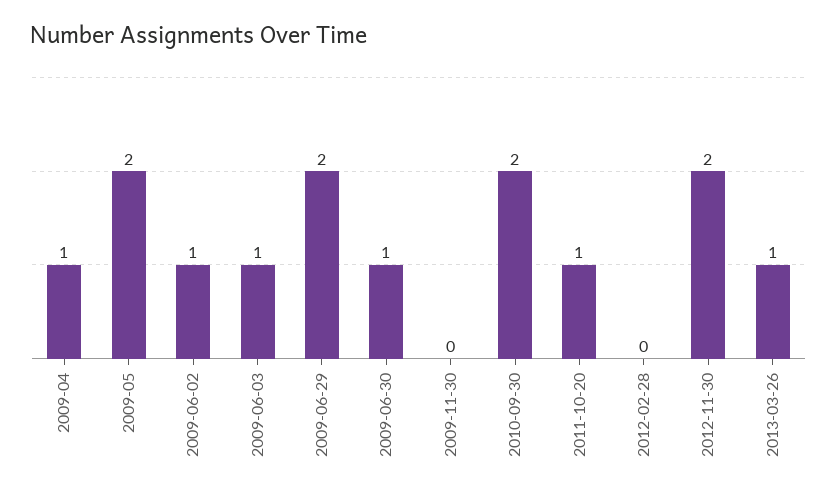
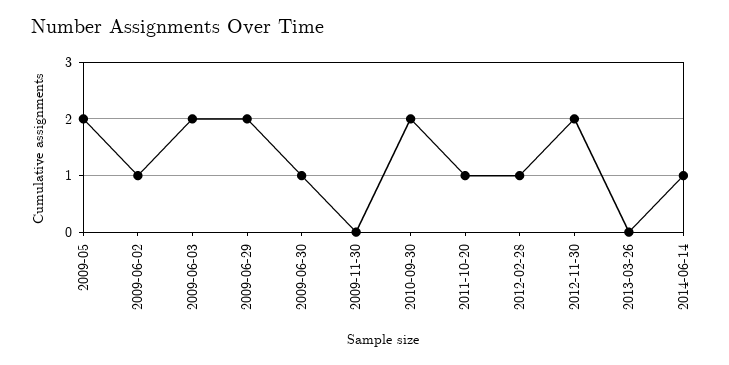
2009-04: 1 -> none
2009-06-03: 1 -> 2
2012-02-28: 0 -> 1
2013-03-26: 1 -> 0
2014-06-14: none -> 1

